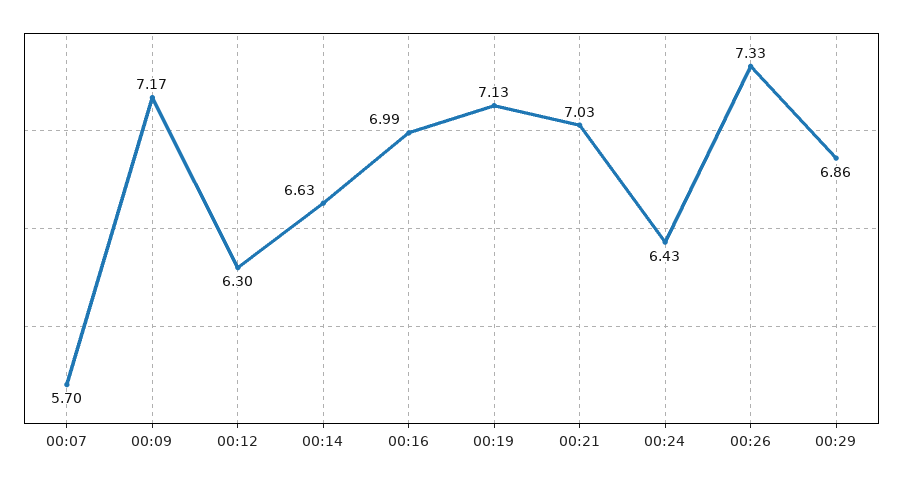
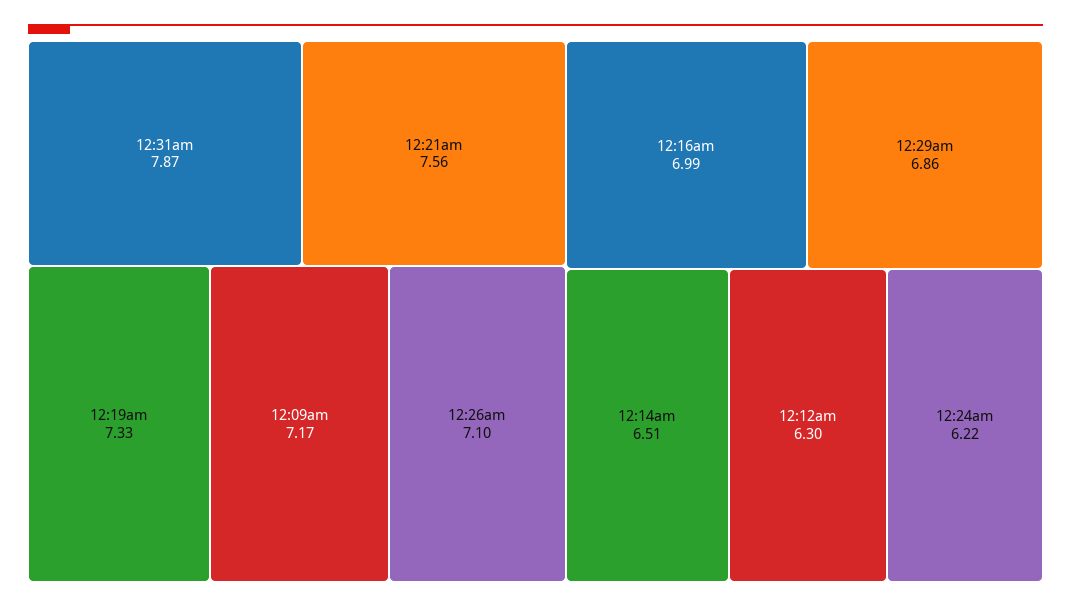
00:07: 5.7 -> none
00:14: 6.63 -> 6.51
00:19: 7.13 -> 7.33
00:21: 7.03 -> 7.56
00:24: 6.43 -> 6.22
00:26: 7.33 -> 7.1
12:31am: none -> 7.87

